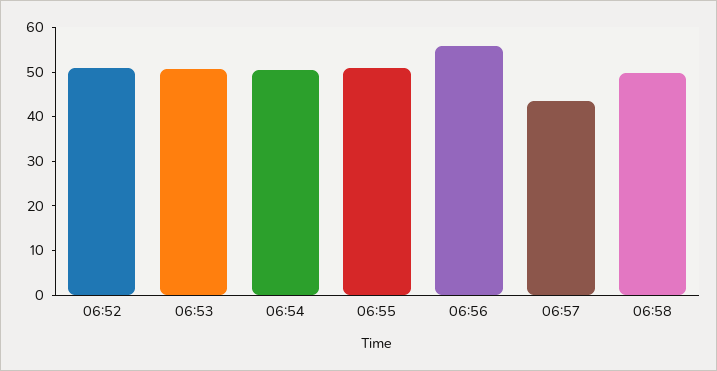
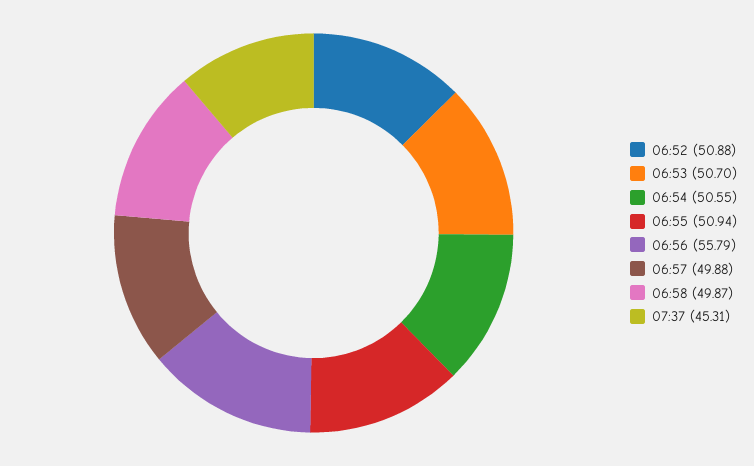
06:57: 44 -> 49.88
07:37: none -> 45.31

